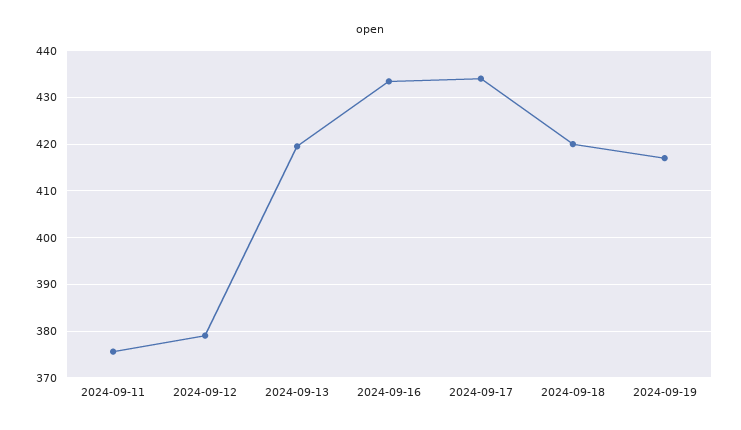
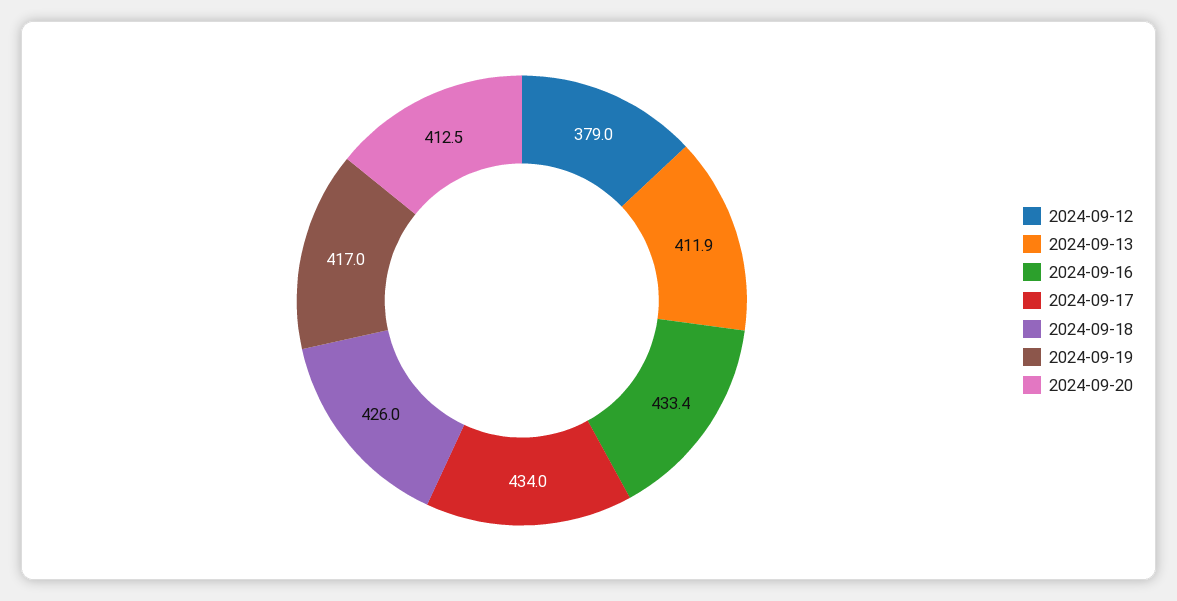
2024-09-11: 376 -> none
2024-09-13: 420 -> 411.9
2024-09-18: 420 -> 426
2024-09-20: none -> 412.5

